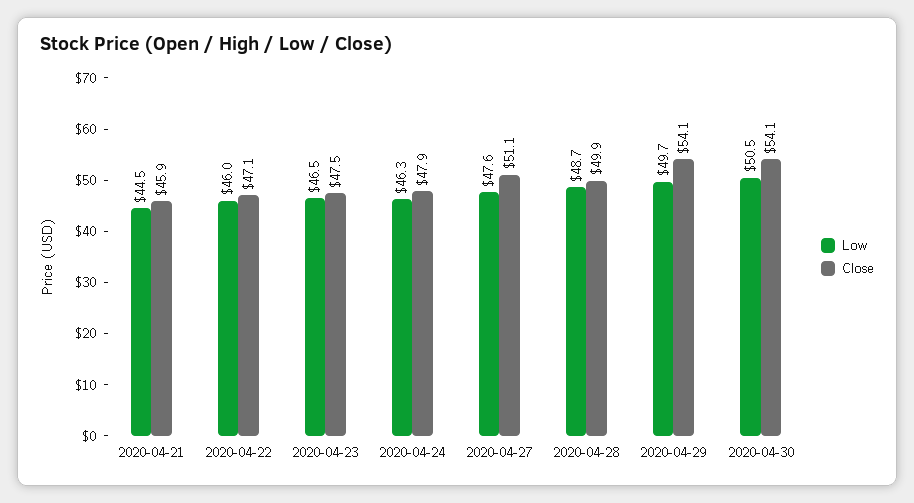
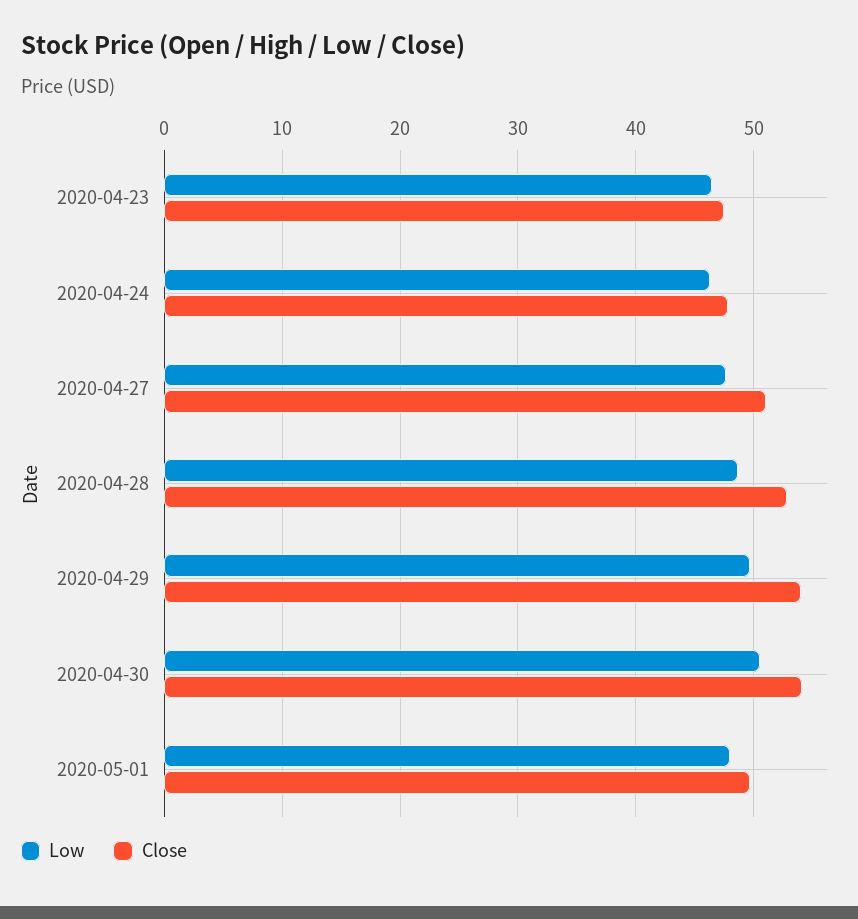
Low, 2020-04-21: 44.5 -> none
Close, 2020-04-21: 45.9 -> none
Low, 2020-04-22: 46 -> none
Close, 2020-04-22: 47.1 -> none
Close, 2020-04-28: 49.9 -> 53
Low, 2020-05-01: none -> 48
Close, 2020-05-01: none -> 50

